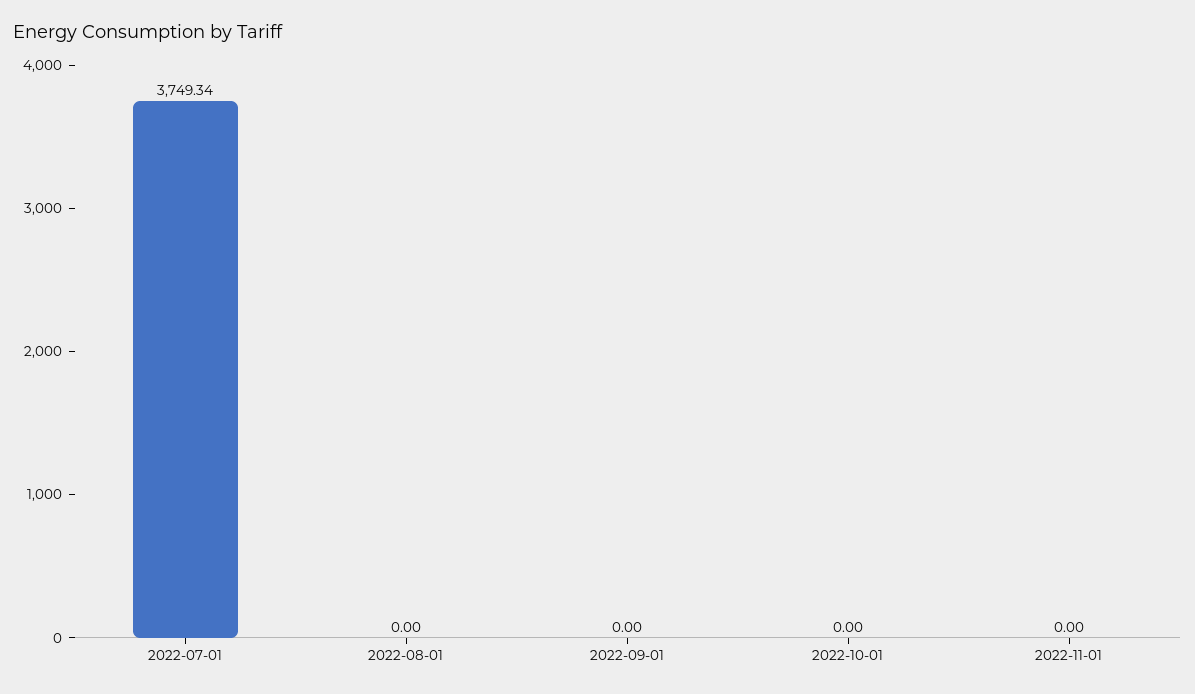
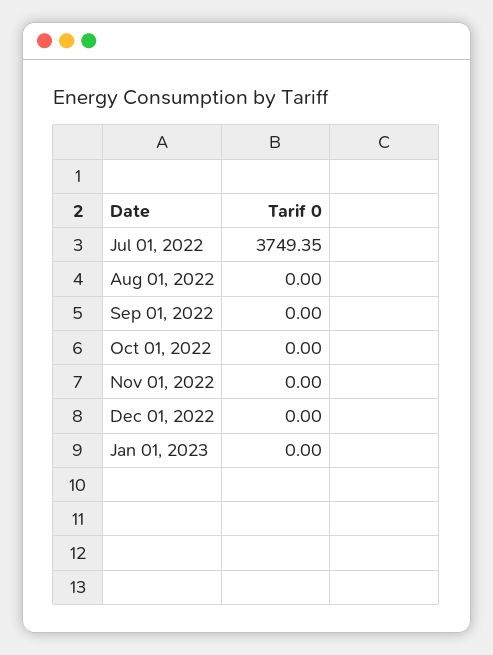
2022-07-01: 3749.34 -> 3749.35
Dec 01, 2022: none -> 0
Jan 01, 2023: none -> 0

